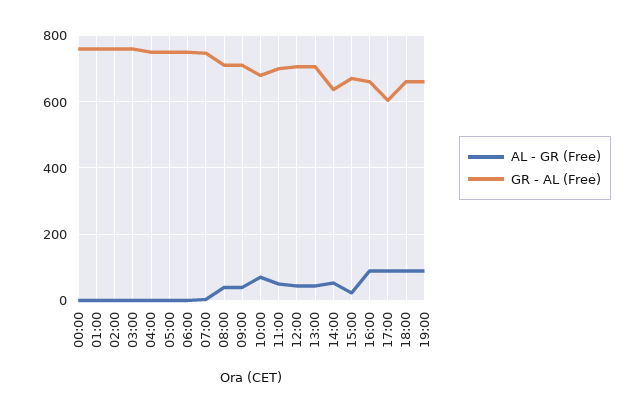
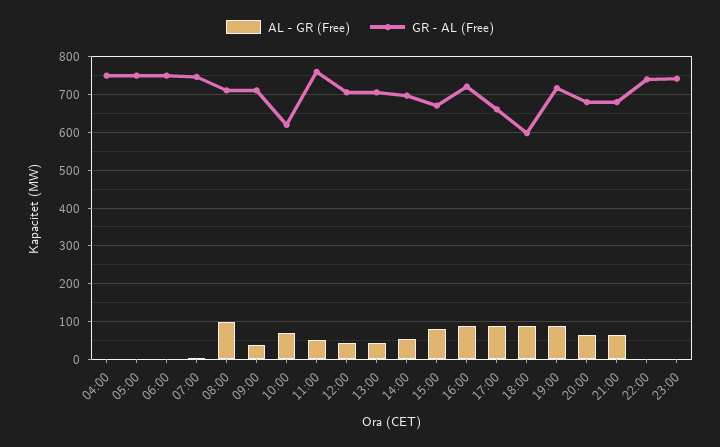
AL - GR (Free), 00:00: 0 -> none
GR - AL (Free), 00:00: 760 -> none
AL - GR (Free), 01:00: 0 -> none
GR - AL (Free), 01:00: 760 -> none
AL - GR (Free), 02:00: 0 -> none
GR - AL (Free), 02:00: 760 -> none
AL - GR (Free), 03:00: 0 -> none
GR - AL (Free), 03:00: 760 -> none
AL - GR (Free), 08:00: 40 -> 100
GR - AL (Free), 10:00: 680 -> 620
GR - AL (Free), 11:00: 700 -> 760
GR - AL (Free), 14:00: 640 -> 700
AL - GR (Free), 15:00: 20 -> 80
GR - AL (Free), 16:00: 660 -> 720
GR - AL (Free), 17:00: 600 -> 660
GR - AL (Free), 18:00: 660 -> 600
GR - AL (Free), 19:00: 660 -> 720
AL - GR (Free), 20:00: none -> 60
GR - AL (Free), 20:00: none -> 680
AL - GR (Free), 21:00: none -> 60
GR - AL (Free), 21:00: none -> 680
AL - GR (Free), 22:00: none -> 0
GR - AL (Free), 22:00: none -> 740
AL - GR (Free), 23:00: none -> 0
GR - AL (Free), 23:00: none -> 740

